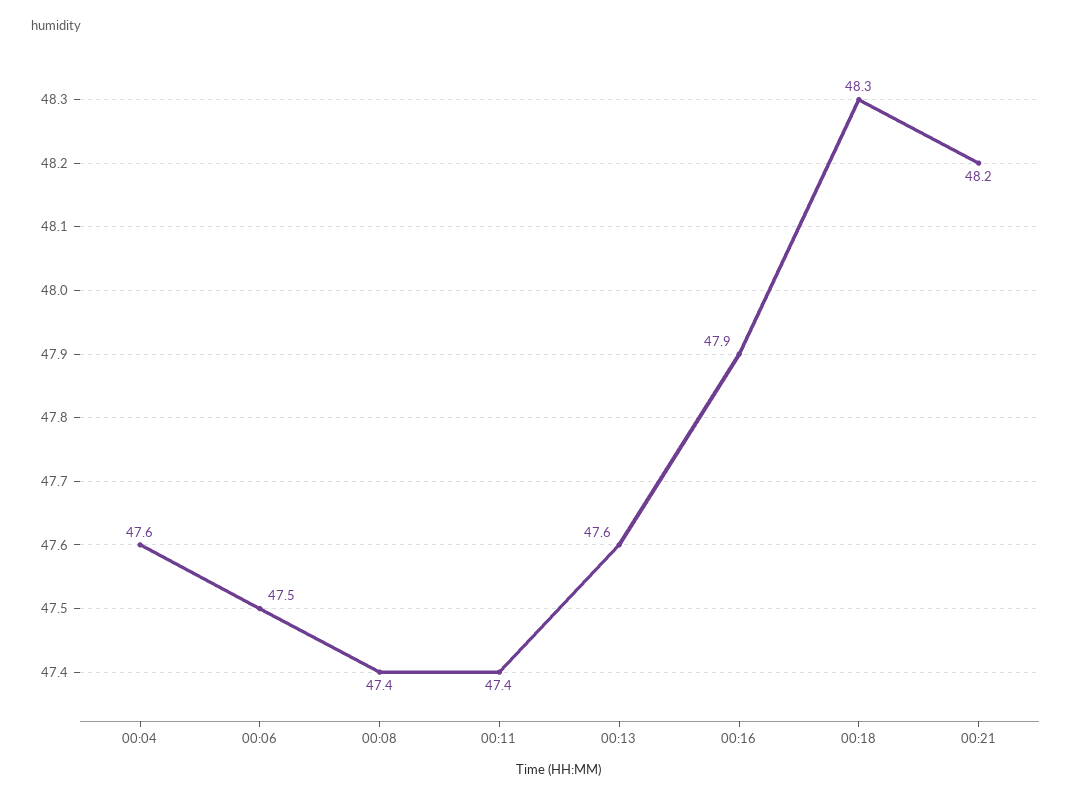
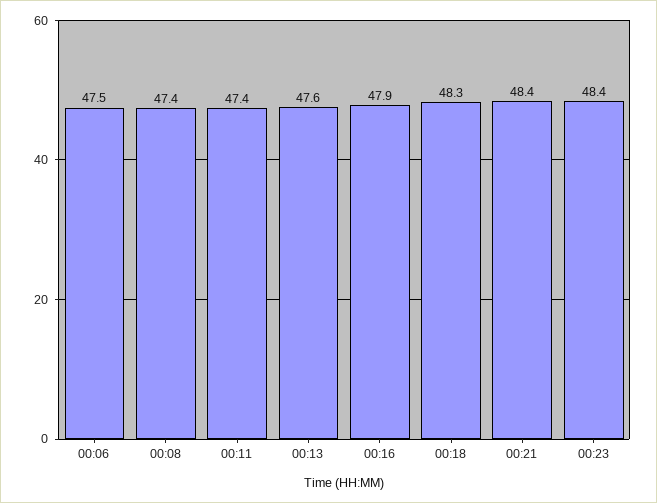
00:04: 47.6 -> none
00:21: 48.2 -> 48.4
00:23: none -> 48.4

